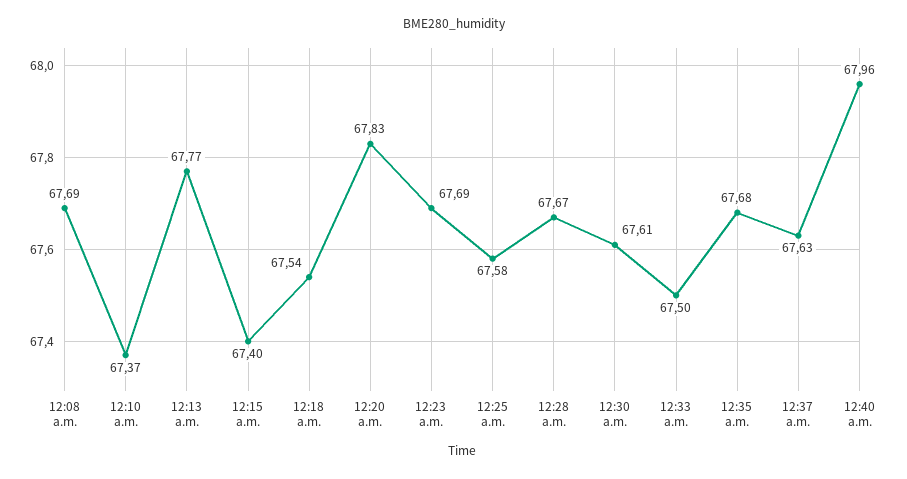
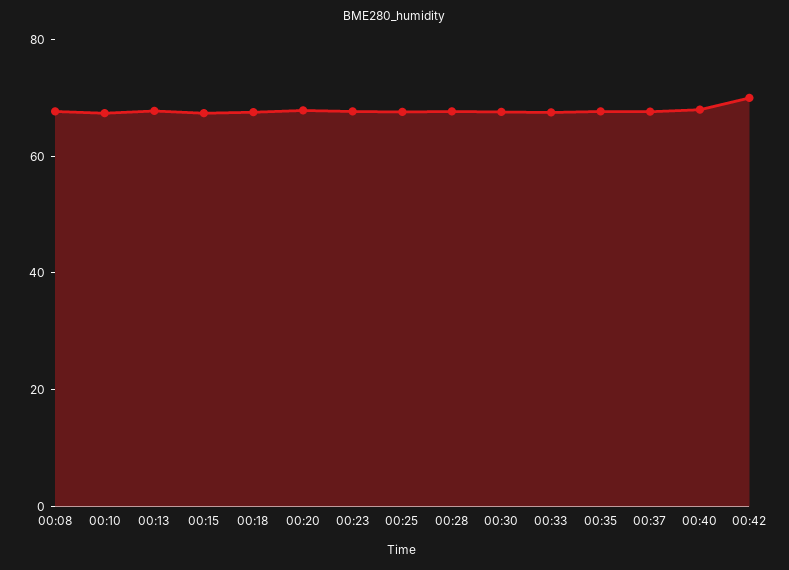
00:42: none -> 70

